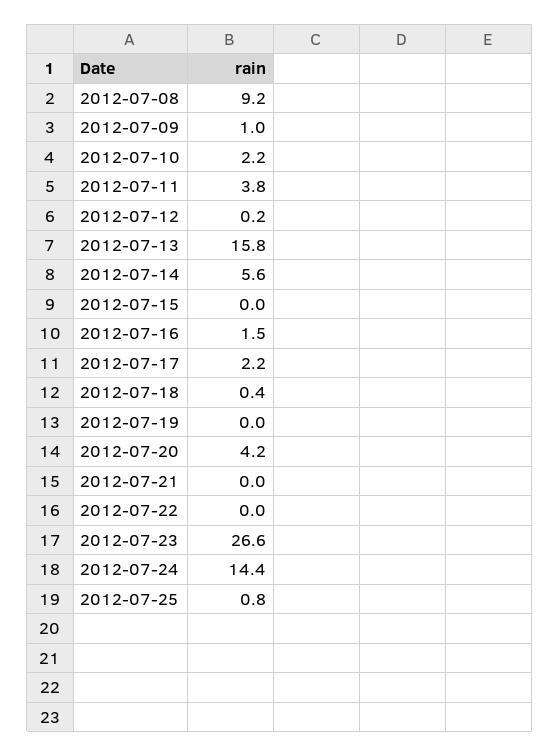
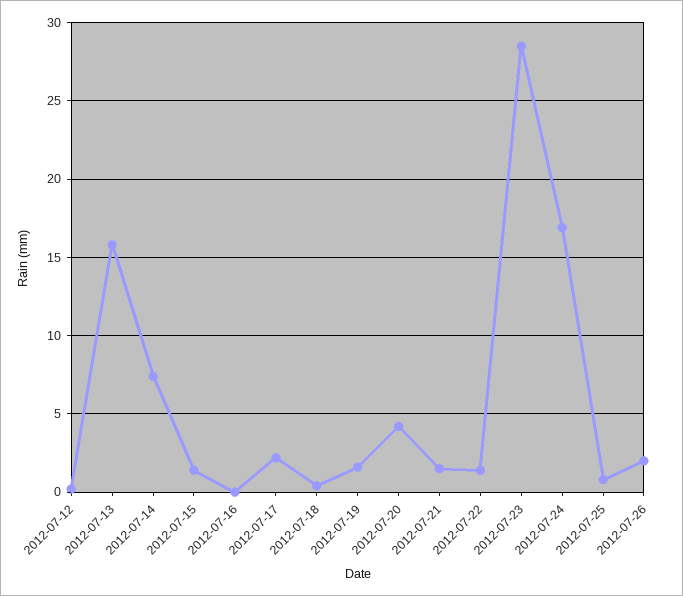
2012-07-08: 9.2 -> none
2012-07-09: 1 -> none
2012-07-10: 2.2 -> none
2012-07-11: 3.8 -> none
2012-07-14: 5.6 -> 7.5
2012-07-15: 0 -> 1.5
2012-07-16: 1.5 -> 0
2012-07-19: 0 -> 1.5
2012-07-21: 0 -> 1.5
2012-07-22: 0 -> 1.5
2012-07-23: 26.6 -> 28.5
2012-07-24: 14.4 -> 17
2012-07-26: none -> 2

